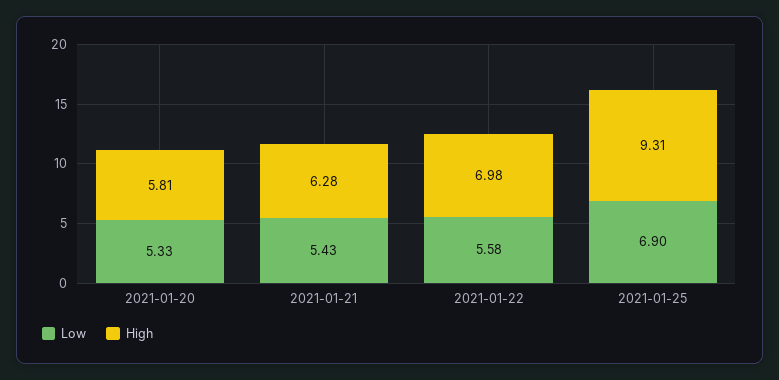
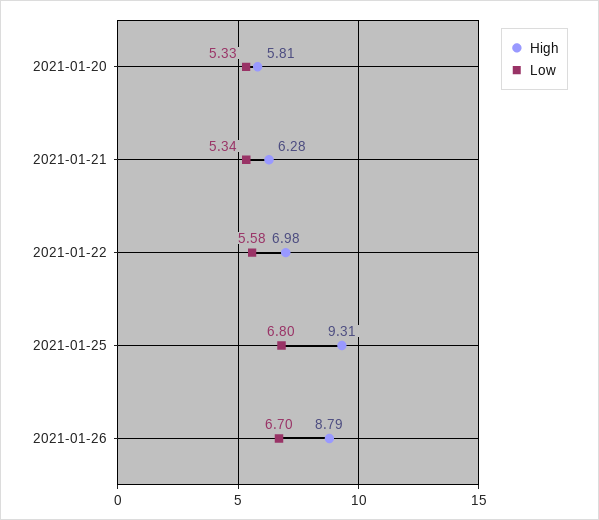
Low, 2021-01-21: 5.43 -> 5.34
Low, 2021-01-25: 6.9 -> 6.8
High, 2021-01-26: none -> 8.79
Low, 2021-01-26: none -> 6.7

